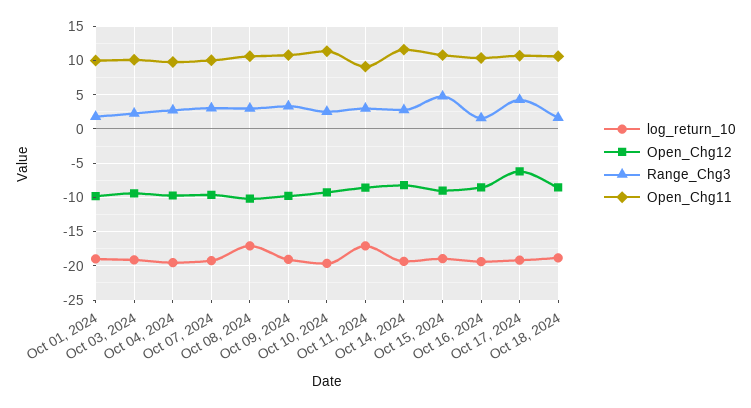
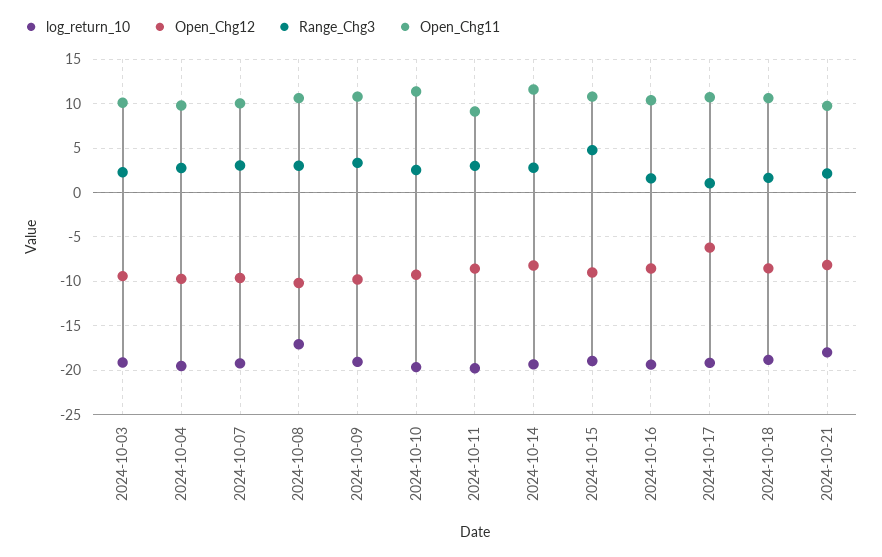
log_return_10, Oct 01, 2024: -19 -> none
Open_Chg12, Oct 01, 2024: -10 -> none
Range_Chg3, Oct 01, 2024: 2 -> none
Open_Chg11, Oct 01, 2024: 10 -> none
log_return_10, Oct 11, 2024: -17 -> -20
Range_Chg3, Oct 17, 2024: 4 -> 1
log_return_10, 2024-10-21: none -> -18
Open_Chg12, 2024-10-21: none -> -8
Range_Chg3, 2024-10-21: none -> 2
Open_Chg11, 2024-10-21: none -> 10

